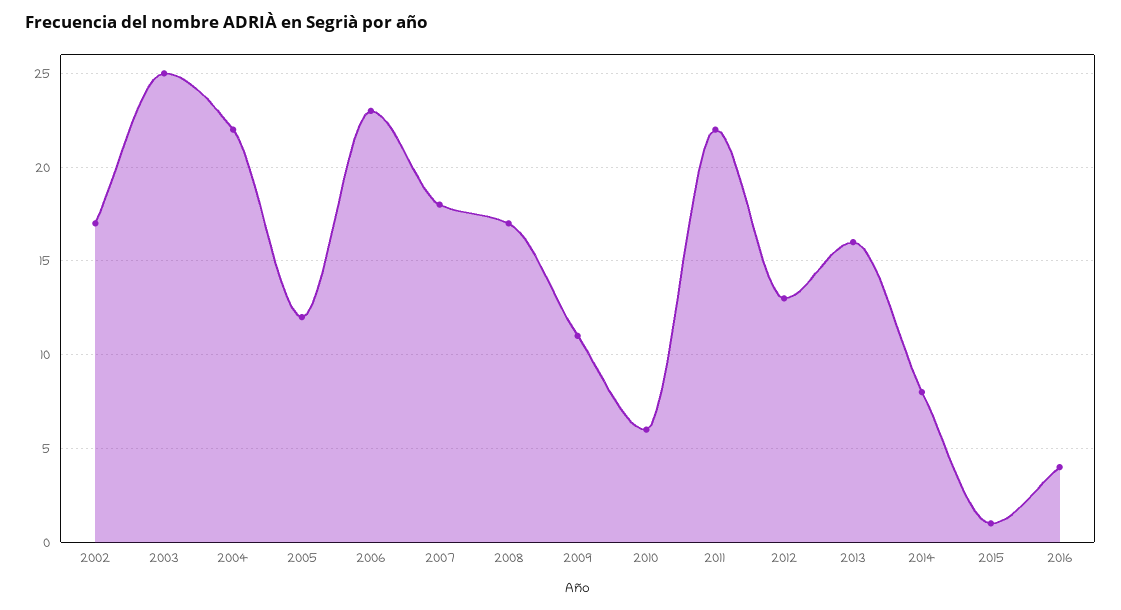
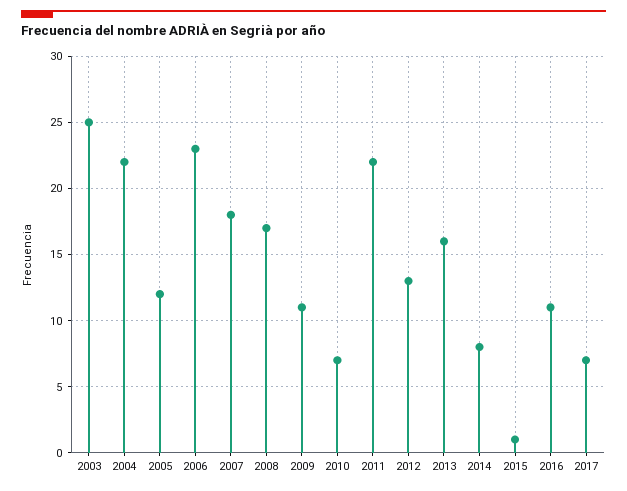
2002: 17 -> none
2010: 6 -> 7
2016: 4 -> 11
2017: none -> 7

